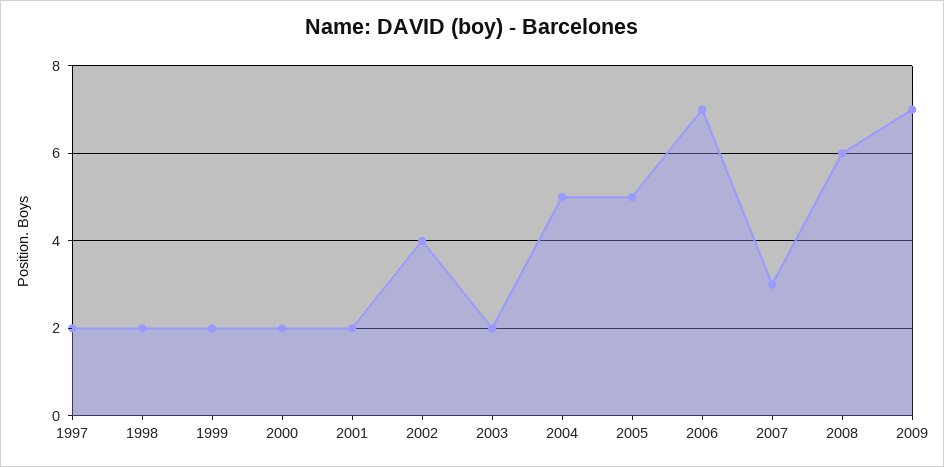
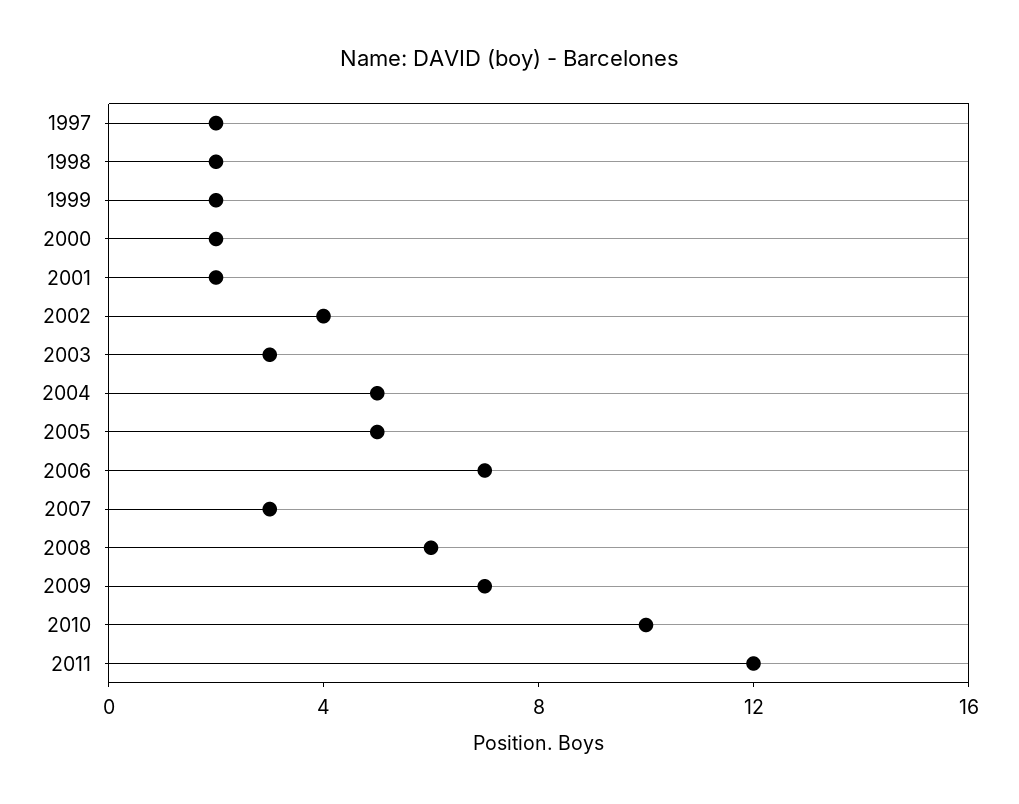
2003: 2 -> 3
2010: none -> 10
2011: none -> 12

